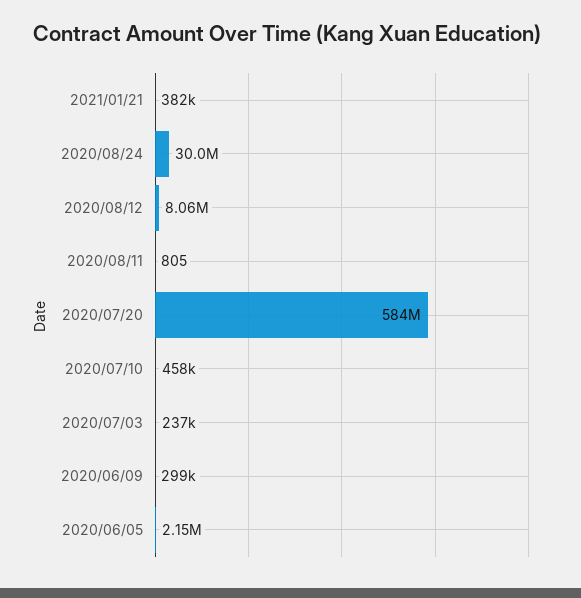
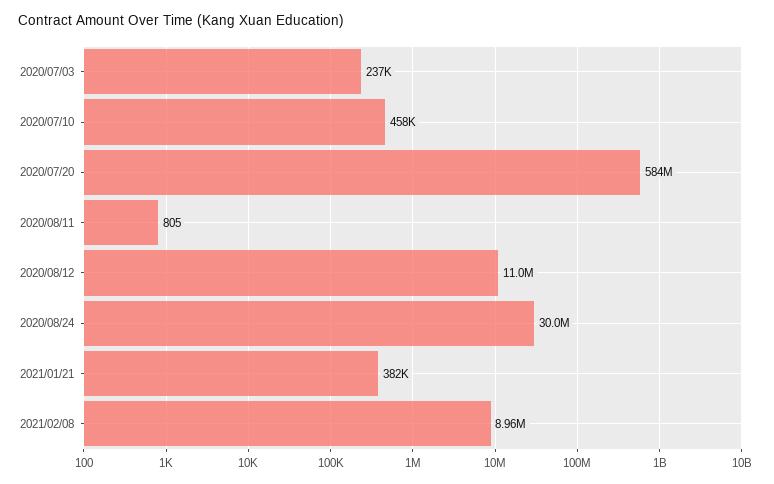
2020/08/12: 8060000 -> 11000000
2020/06/09: 299000 -> none
2020/06/05: 2150000 -> none
2021/02/08: none -> 8960000

